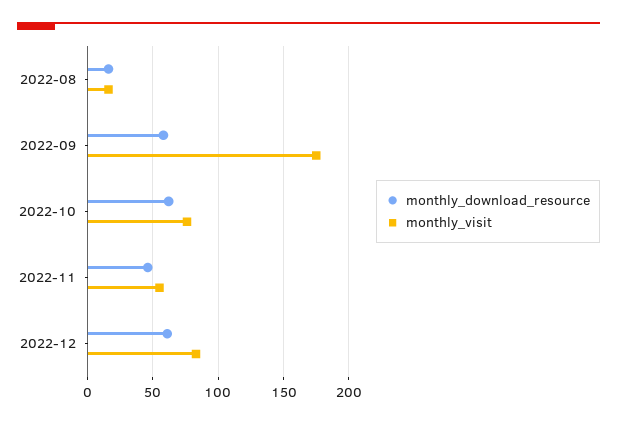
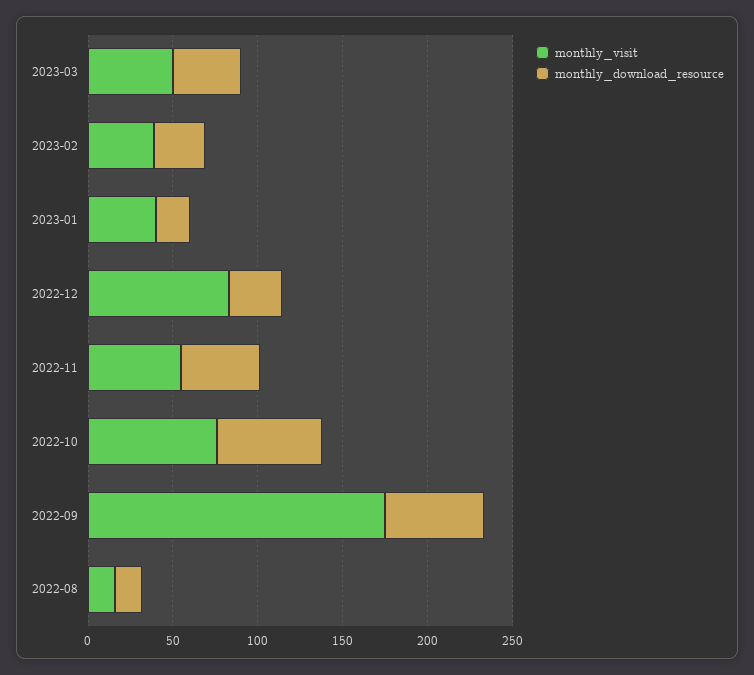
monthly_download_resource, 2022-12: 60 -> 30
monthly_visit, 2023-03: none -> 50
monthly_download_resource, 2023-03: none -> 40
monthly_visit, 2023-02: none -> 40
monthly_download_resource, 2023-02: none -> 30
monthly_visit, 2023-01: none -> 40
monthly_download_resource, 2023-01: none -> 20

